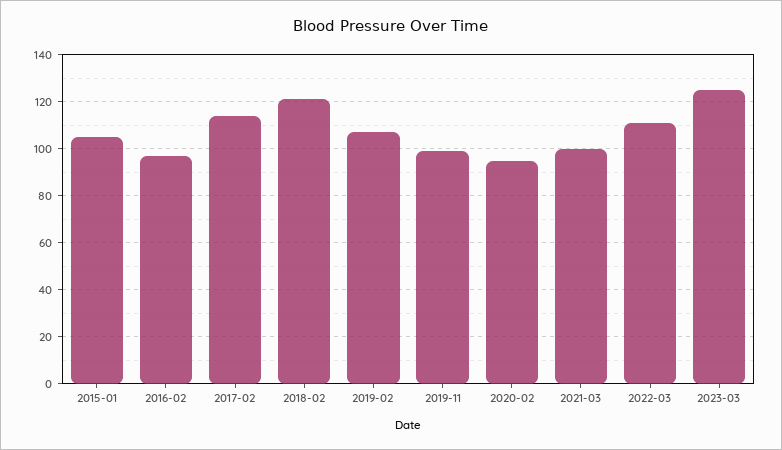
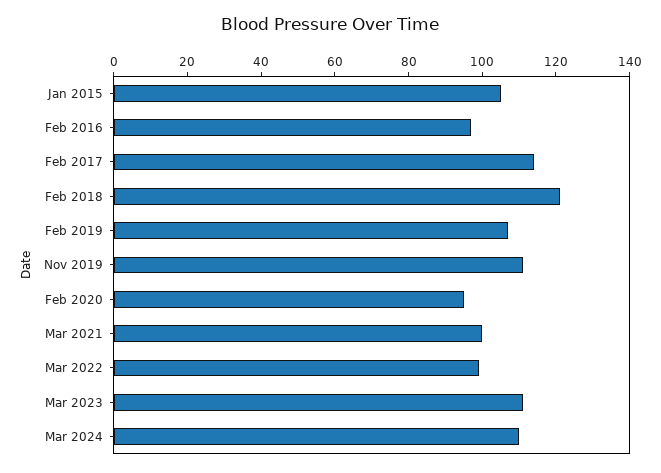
2019-11: 100 -> 110
2022-03: 110 -> 100
2023-03: 125 -> 110
Mar 2024: none -> 110

